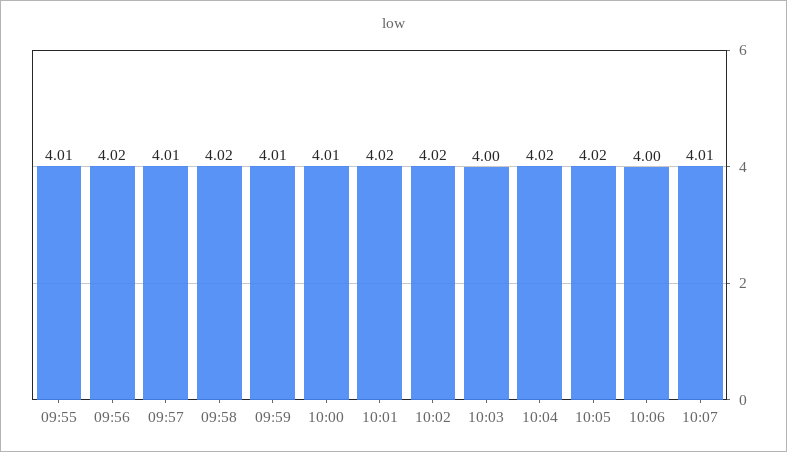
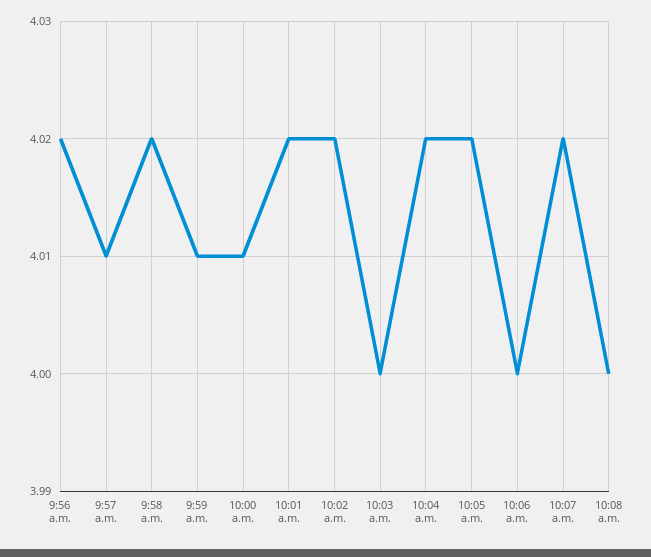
09:55: 4.01 -> none
10:07: 4.01 -> 4.02
10:08 a.m.: none -> 4

